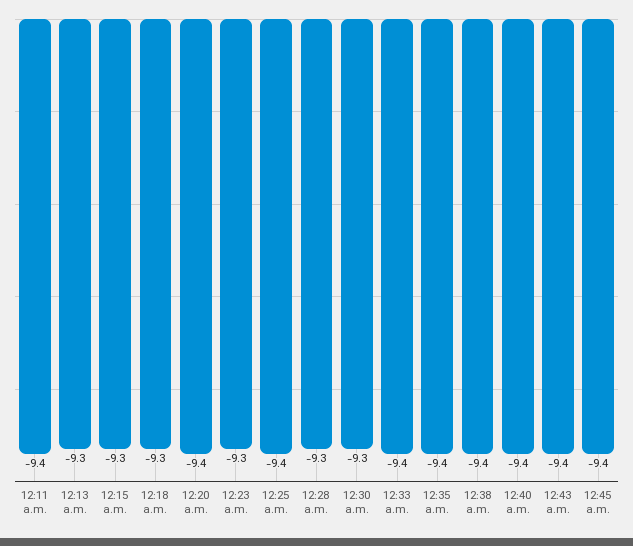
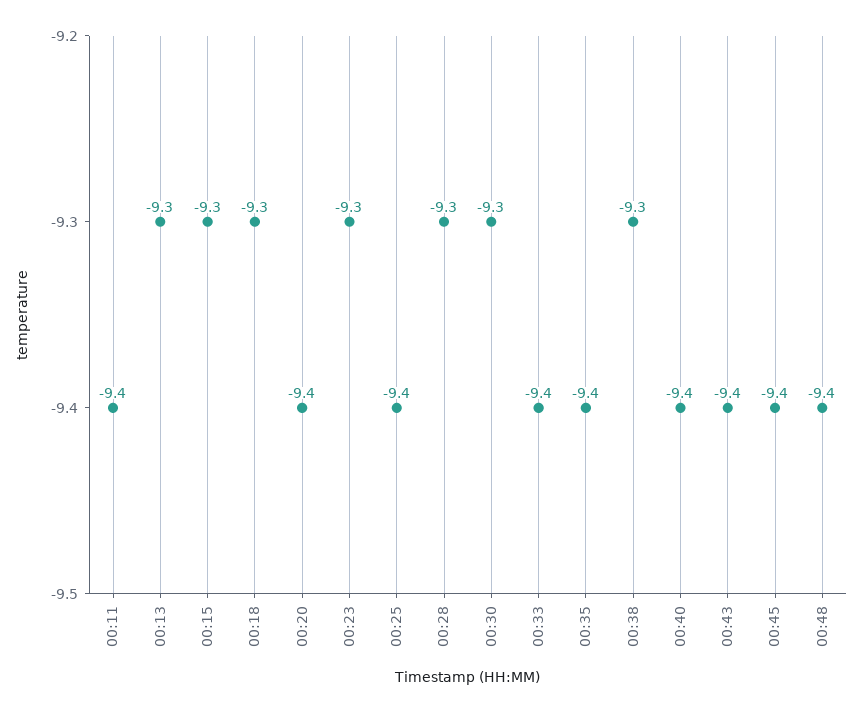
12:38 a.m.: -9.4 -> -9.3
00:48: none -> -9.4

